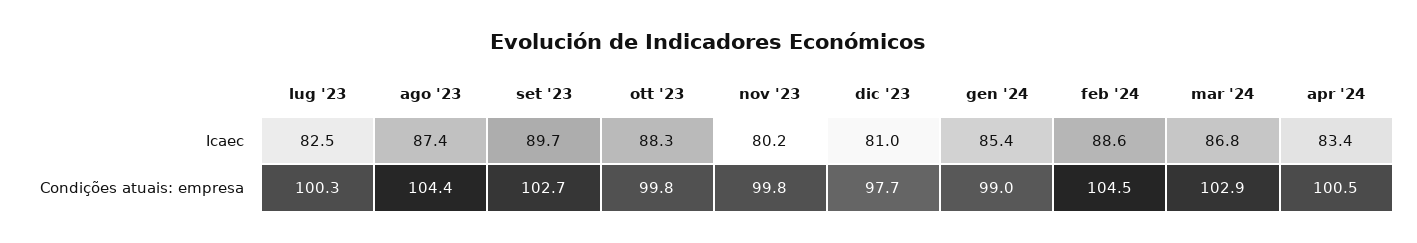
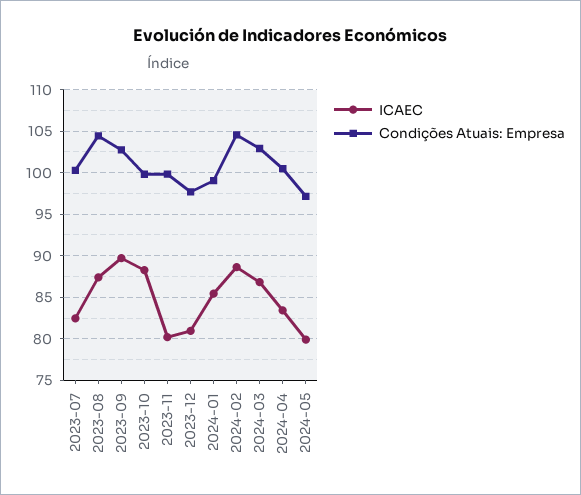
Icaec, 2024-05: none -> 80
Condições atuais: empresa, 2024-05: none -> 97

